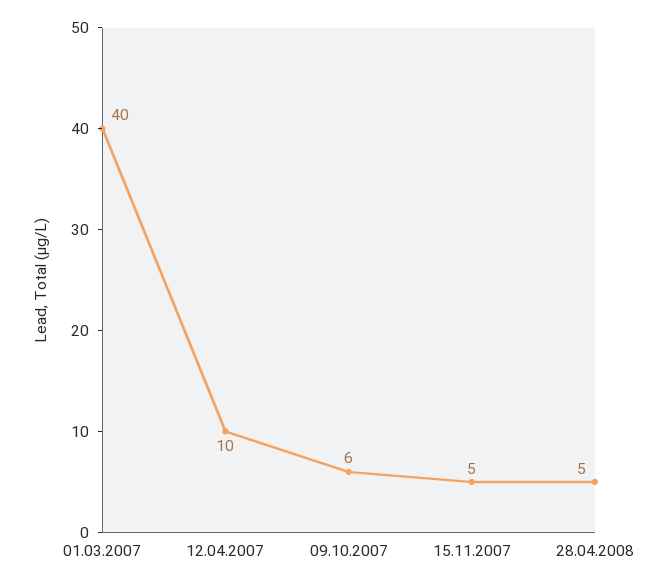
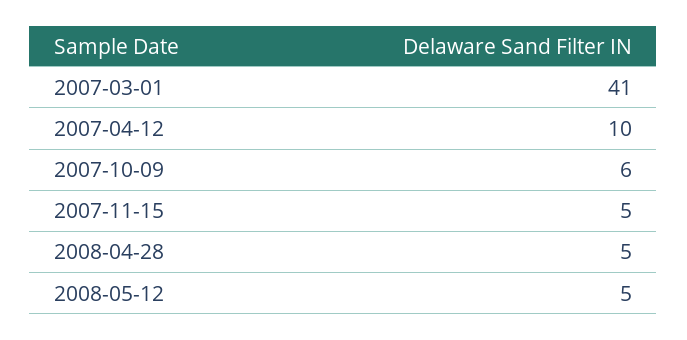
01.03.2007: 40 -> 41
2008-05-12: none -> 5

